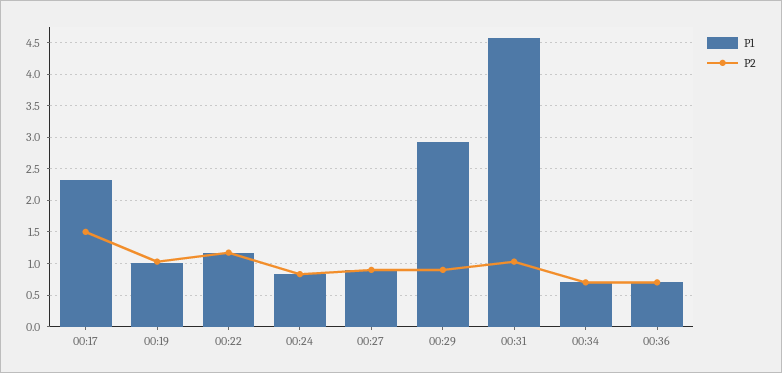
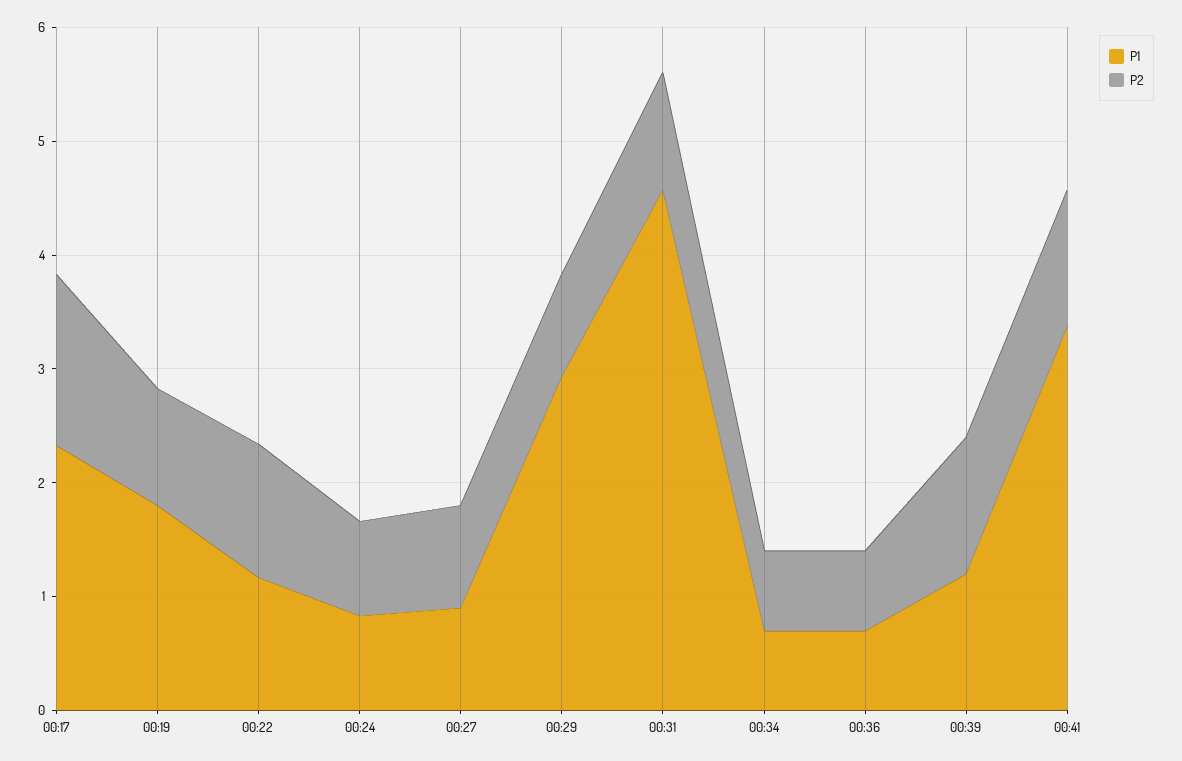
P1, 00:19: 1 -> 1.8
P1, 00:39: none -> 1.2
P2, 00:39: none -> 1.2
P1, 00:41: none -> 3.4
P2, 00:41: none -> 1.2

